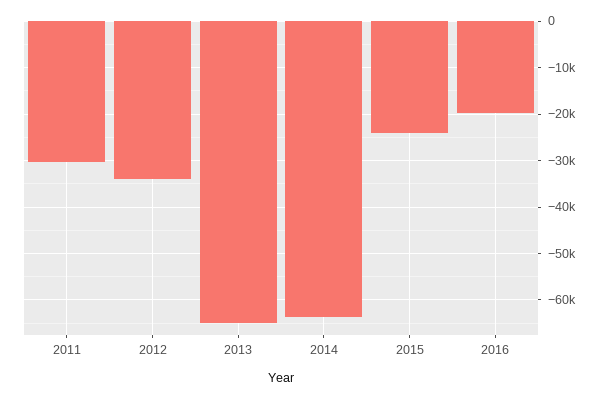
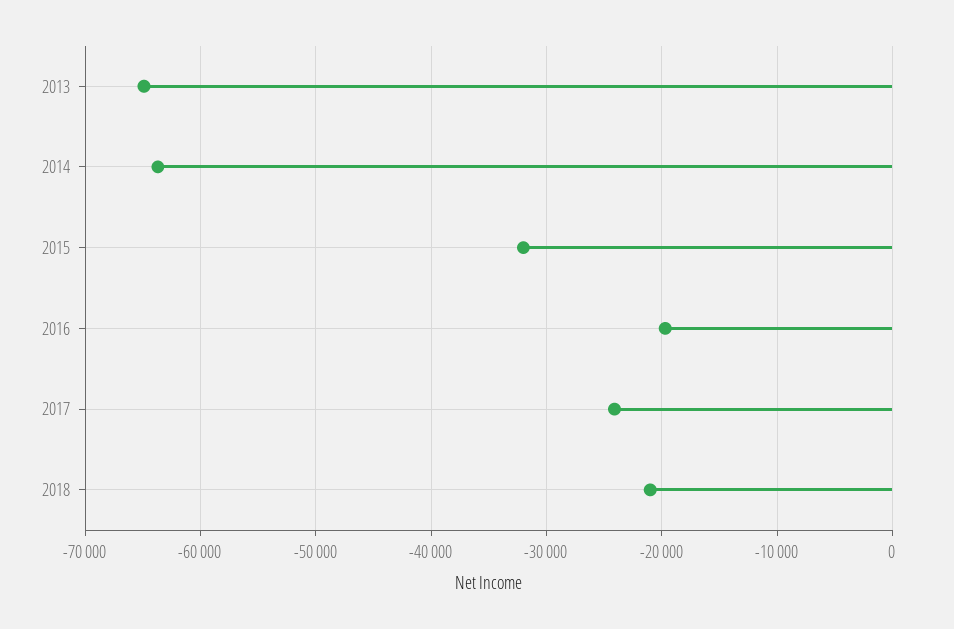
2011: -30000 -> none
2012: -34000 -> none
2015: -24000 -> -32000
2017: none -> -24000
2018: none -> -21000

